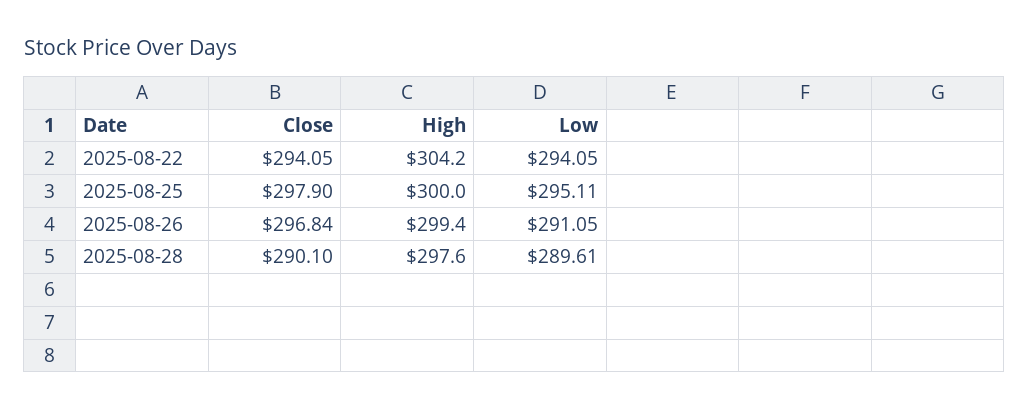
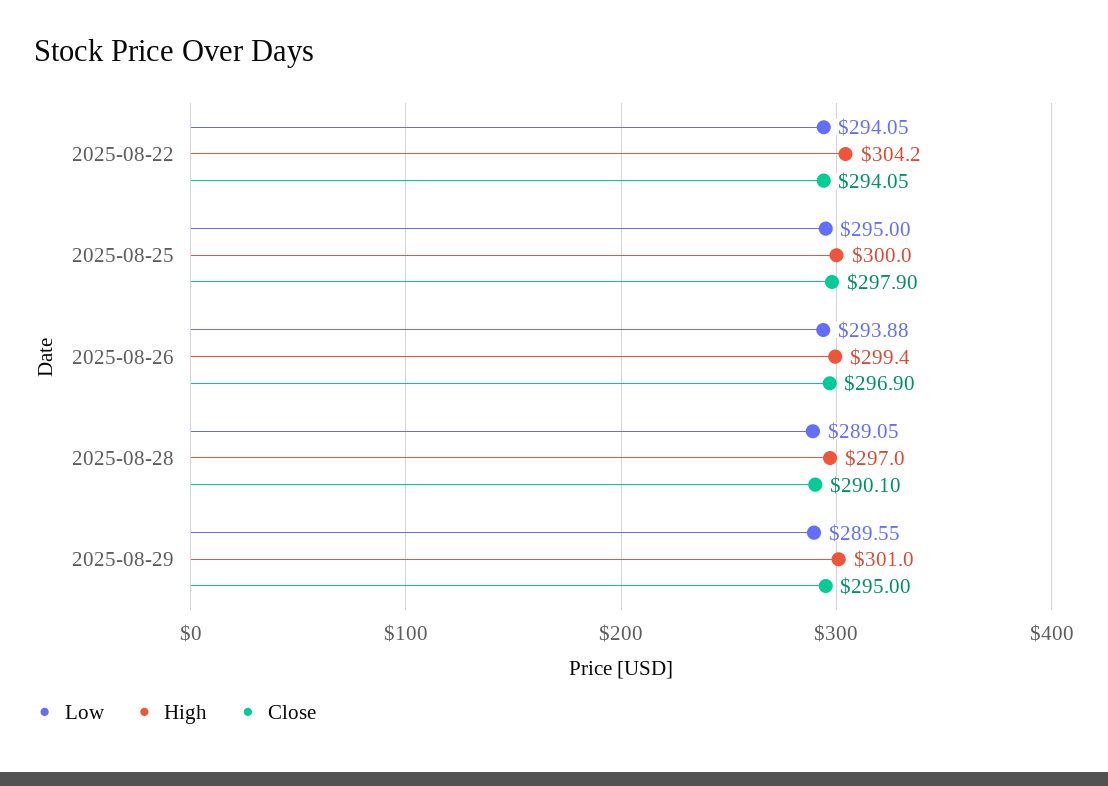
Low, 2025-08-25: 295.11 -> 295
Close, 2025-08-26: 296.84 -> 296.9
Low, 2025-08-26: 291.05 -> 293.88
High, 2025-08-28: 297.6 -> 297
Low, 2025-08-28: 289.61 -> 289.05
Low, 2025-08-29: none -> 289.55
High, 2025-08-29: none -> 301
Close, 2025-08-29: none -> 295

